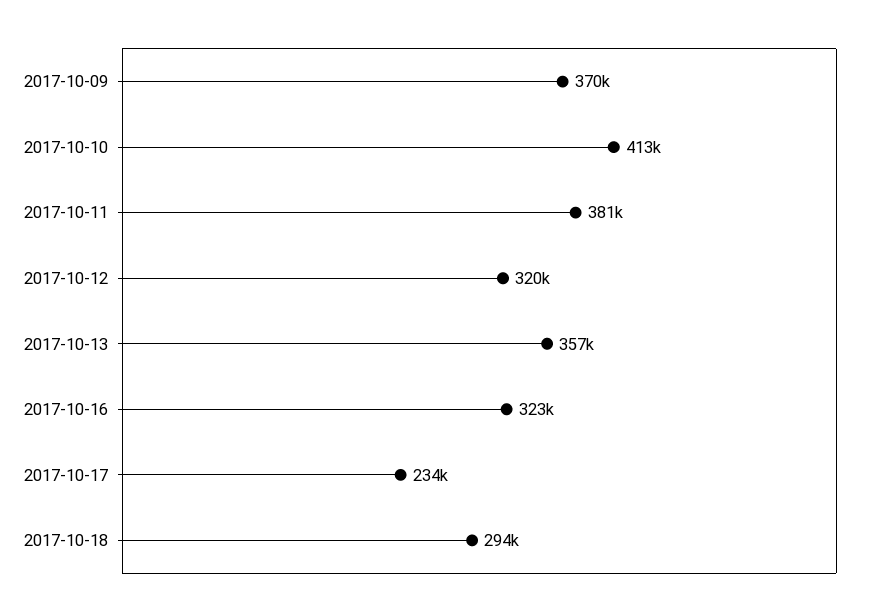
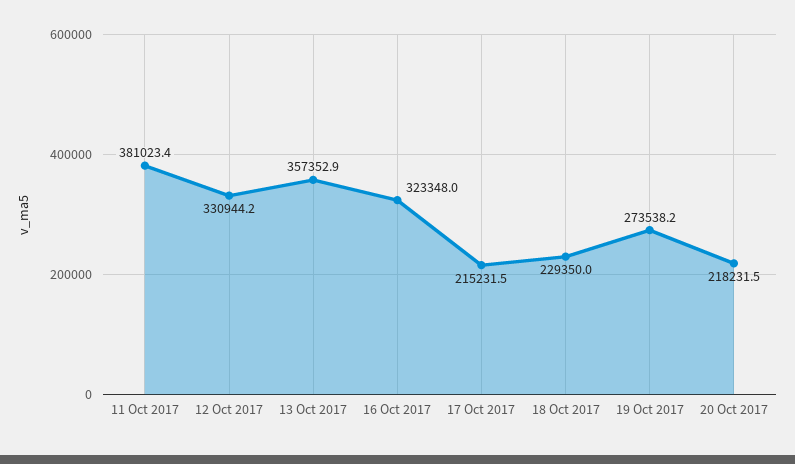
2017-10-09: 370000 -> none
2017-10-10: 413000 -> none
2017-10-12: 320000 -> 330944.2
2017-10-17: 234000 -> 215231.5
2017-10-18: 294000 -> 229350
19 Oct 2017: none -> 273538.2
20 Oct 2017: none -> 218231.5

